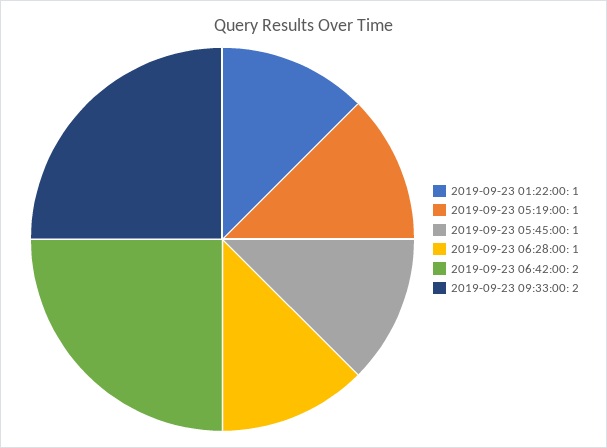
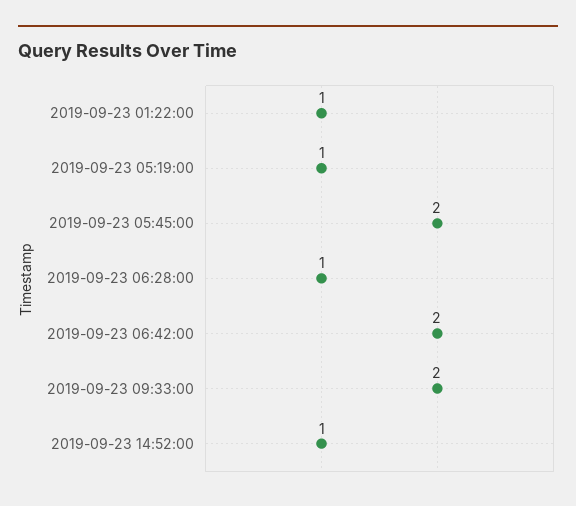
2019-09-23 05:45:00: 1 -> 2
2019-09-23 14:52:00: none -> 1

